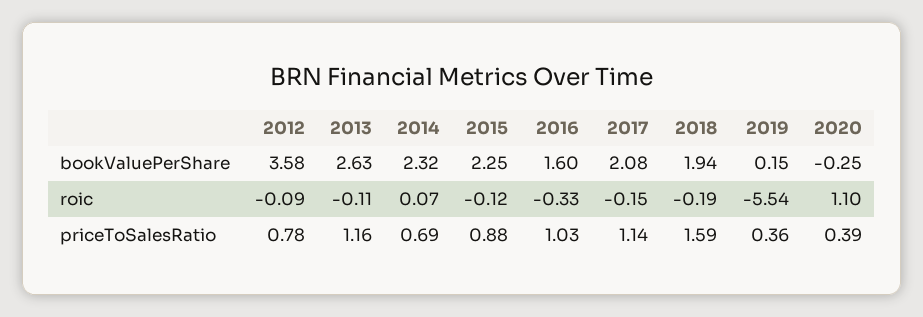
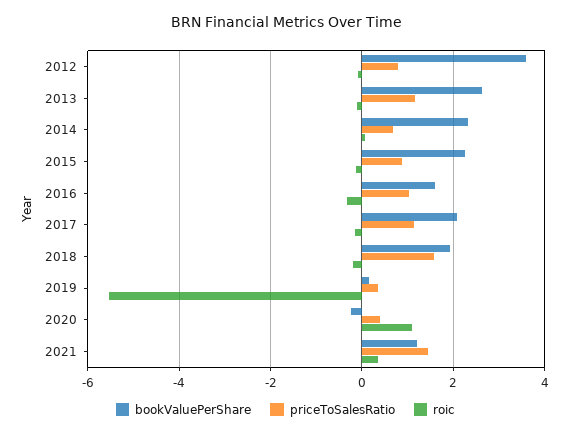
bookValuePerShare, 2021: none -> 1.2
priceToSalesRatio, 2021: none -> 1.4
roic, 2021: none -> 0.4

